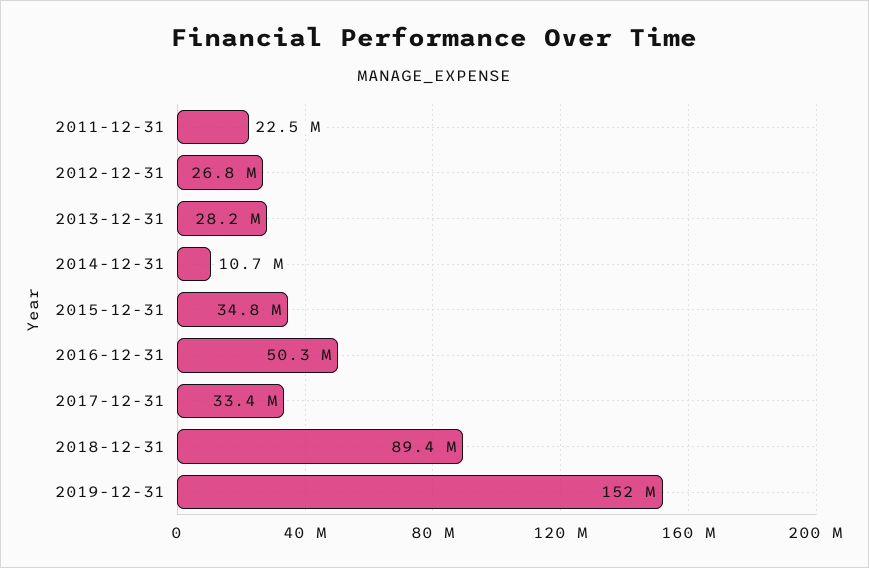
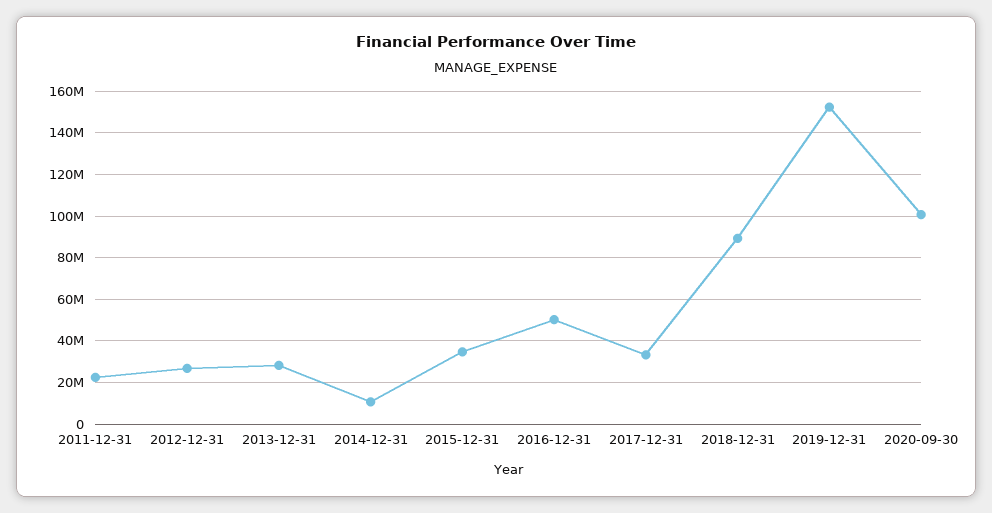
2020-09-30: none -> 100000000

